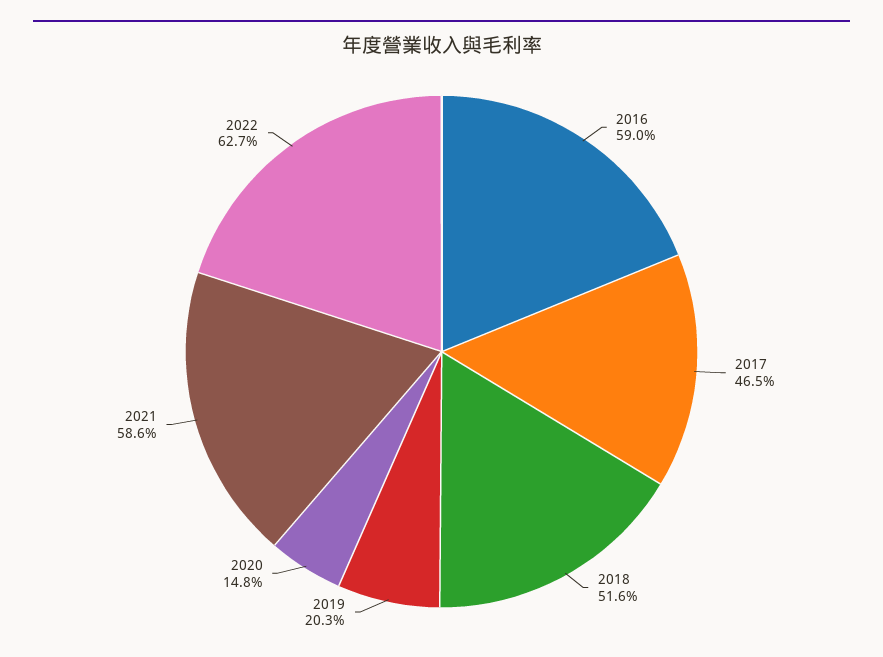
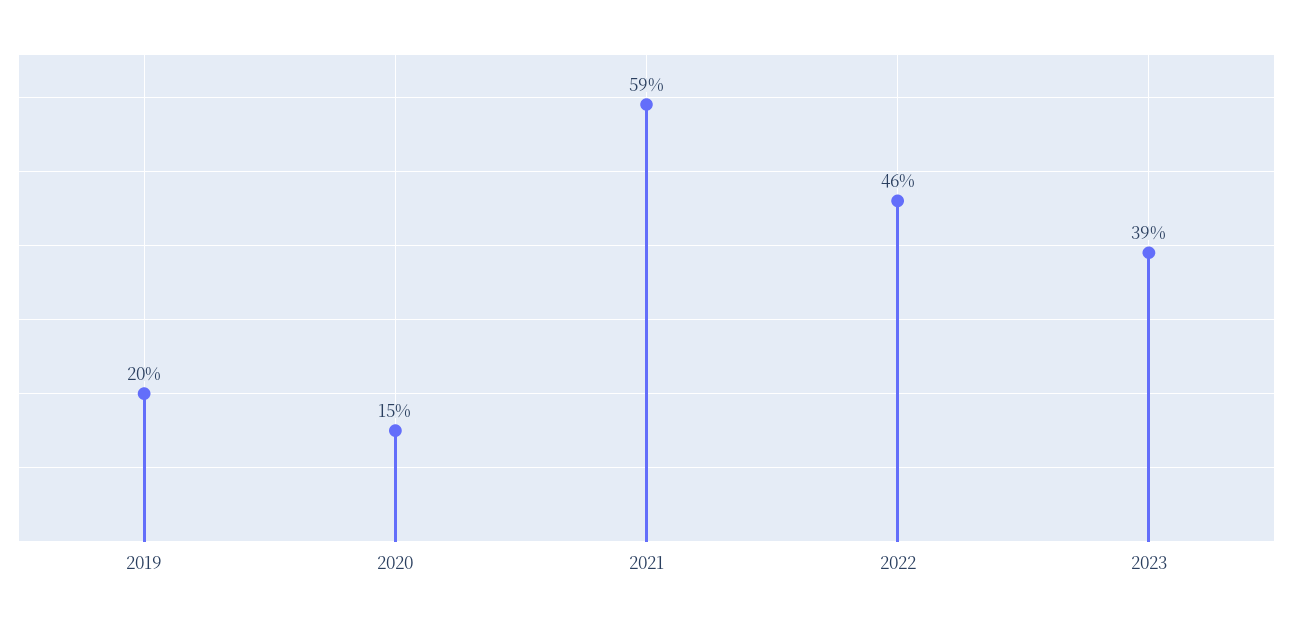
2016: 59 -> none
2017: 46.5 -> none
2018: 51.6 -> none
2022: 62.7 -> 46
2023: none -> 39

